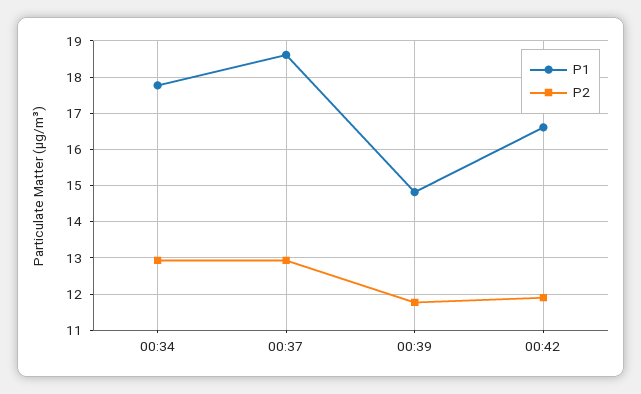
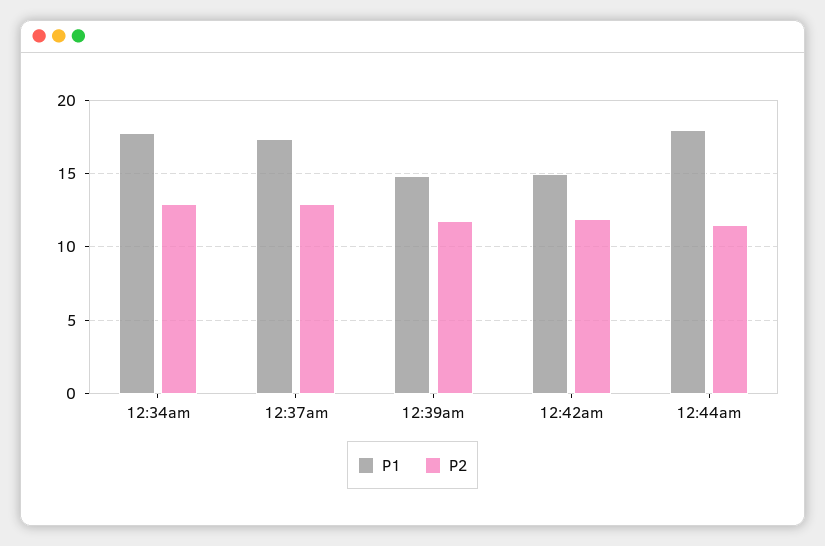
P1, 00:37: 18.6 -> 17.5
P1, 00:42: 16.6 -> 15
P1, 12:44am: none -> 18
P2, 12:44am: none -> 11.5

